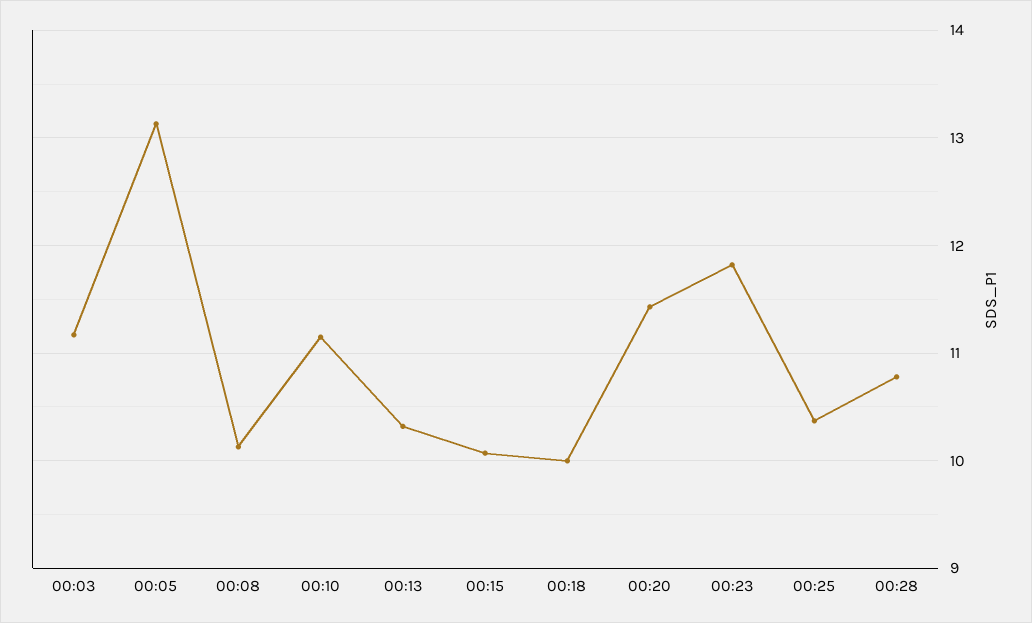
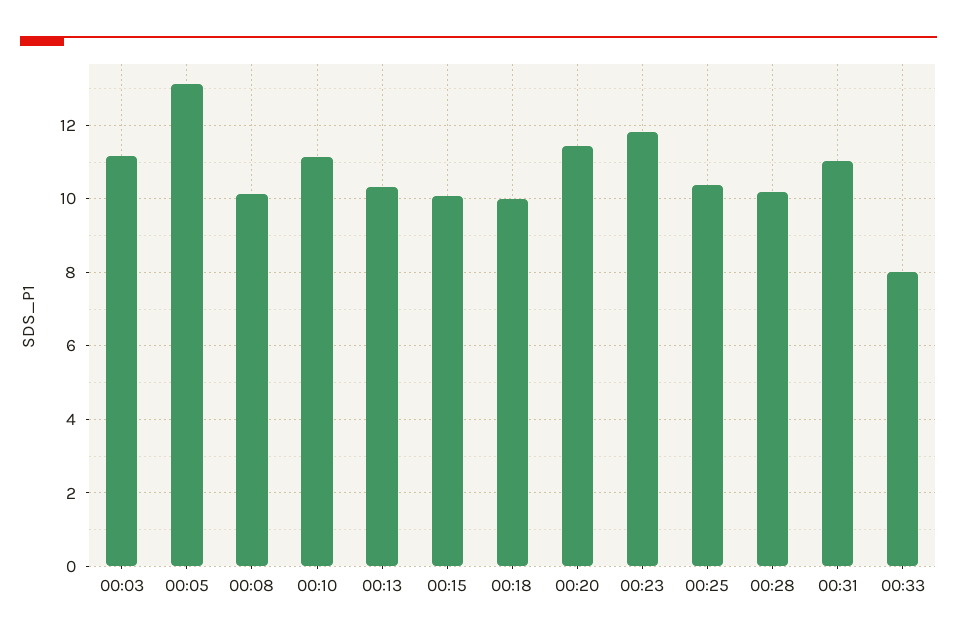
00:28: 10.8 -> 10.2
00:31: none -> 11
00:33: none -> 8

